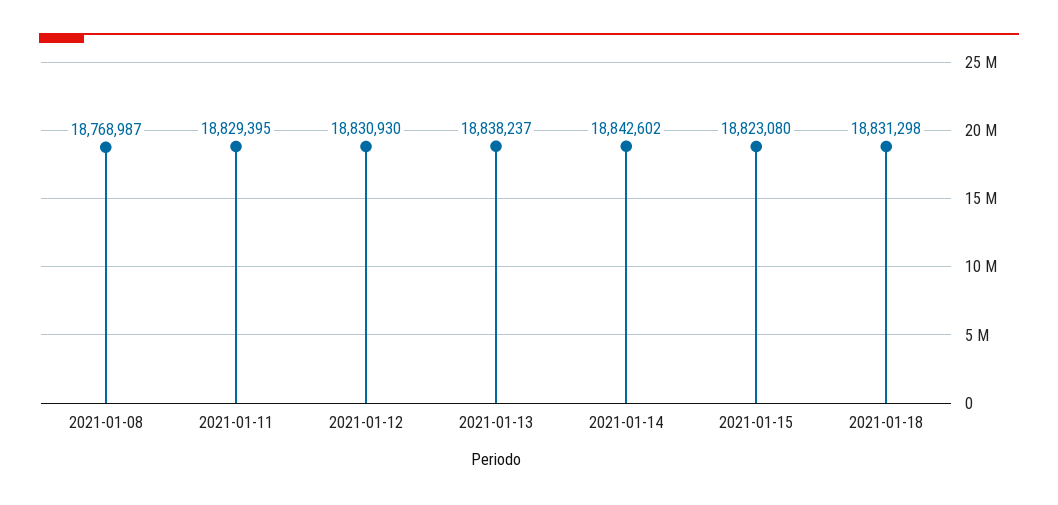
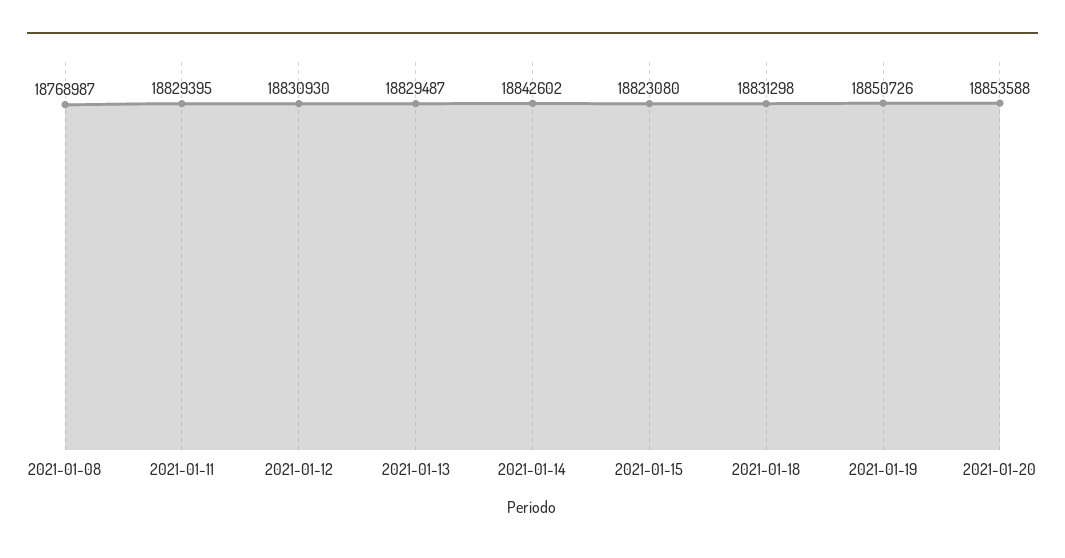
2021-01-13: 18838237 -> 18829487
2021-01-19: none -> 18850726
2021-01-20: none -> 18853588

